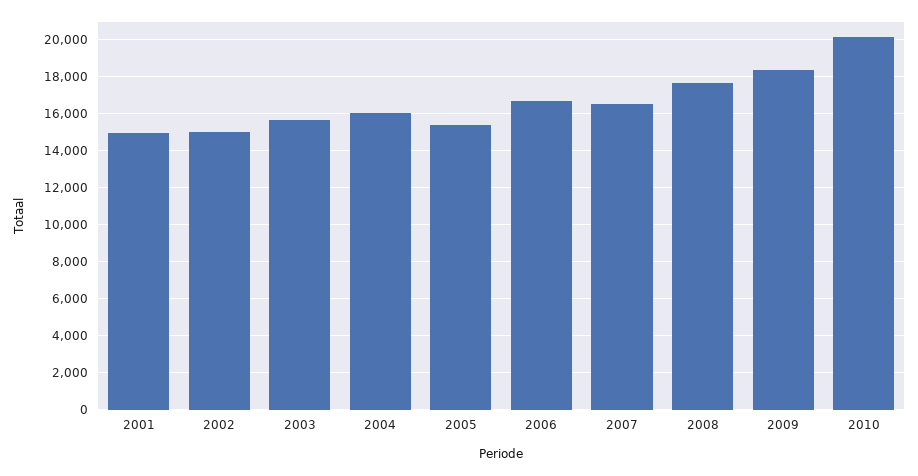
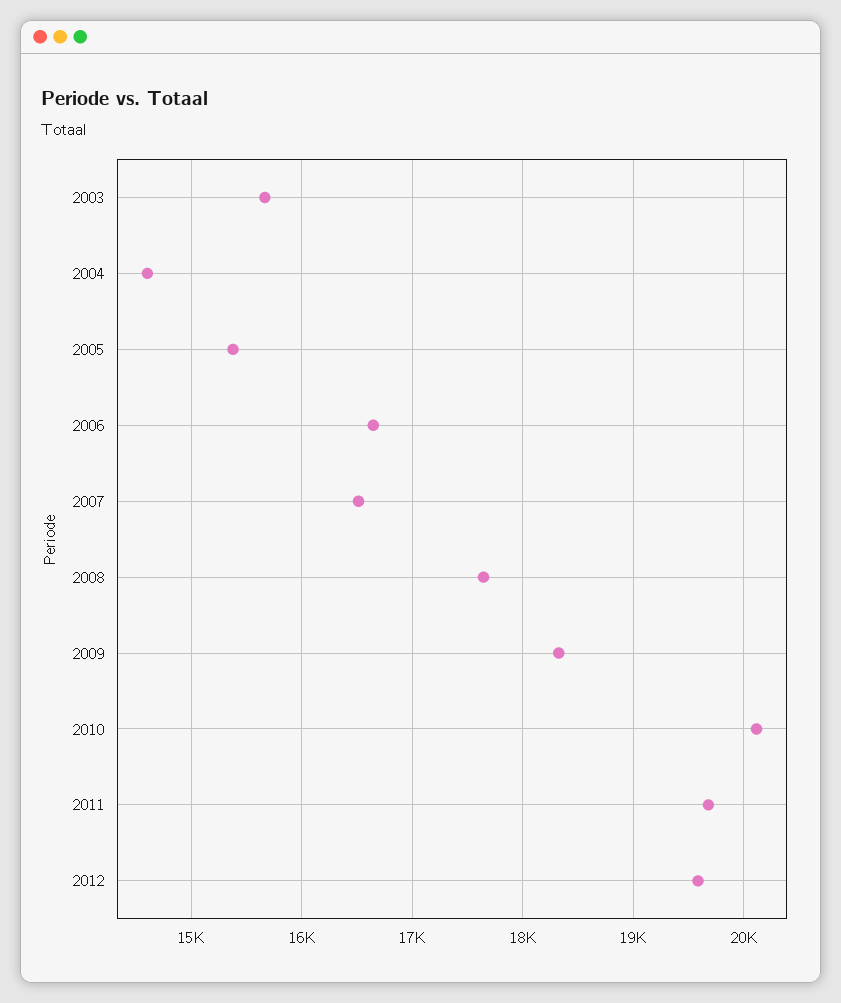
2001: 15000 -> none
2002: 15000 -> none
2004: 16000 -> 14600
2011: none -> 19700
2012: none -> 19600

